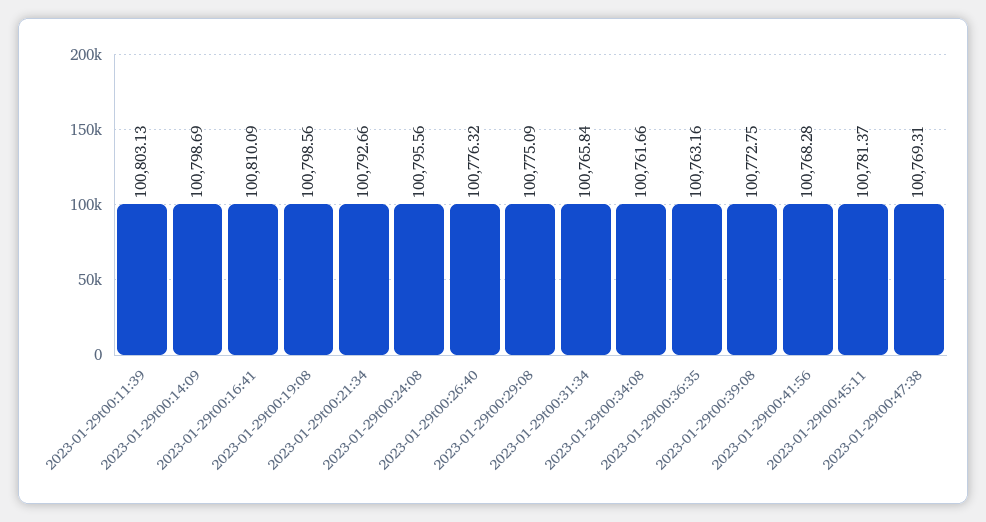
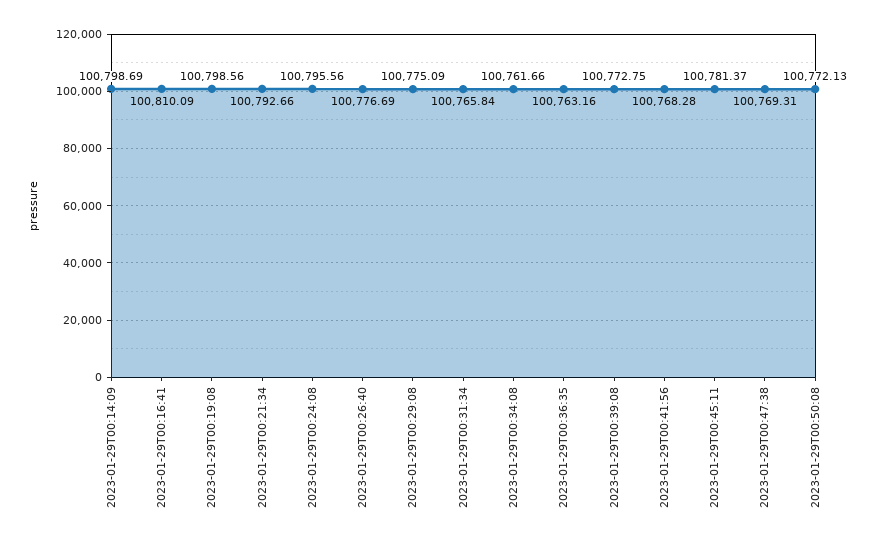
2023-01-29t00:11:39: 100803.13 -> none
2023-01-29t00:26:40: 100776.32 -> 100776.69
2023-01-29T00:50:08: none -> 100772.13

